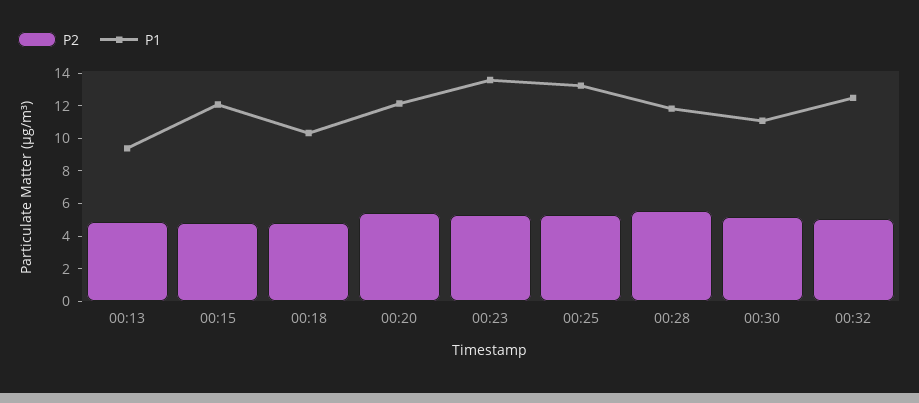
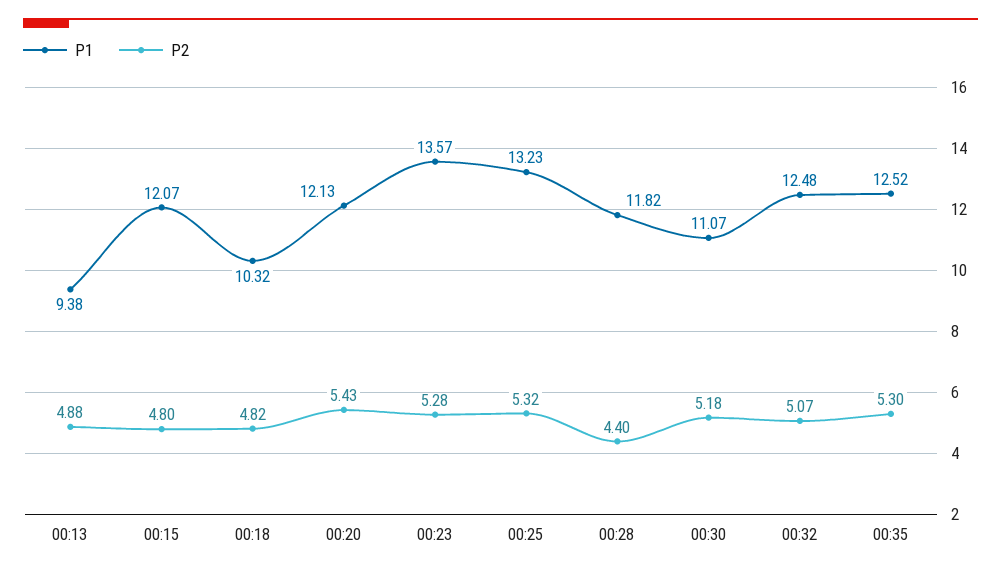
P2, 00:28: 5.5 -> 4.4
P1, 00:35: none -> 12.52
P2, 00:35: none -> 5.3

